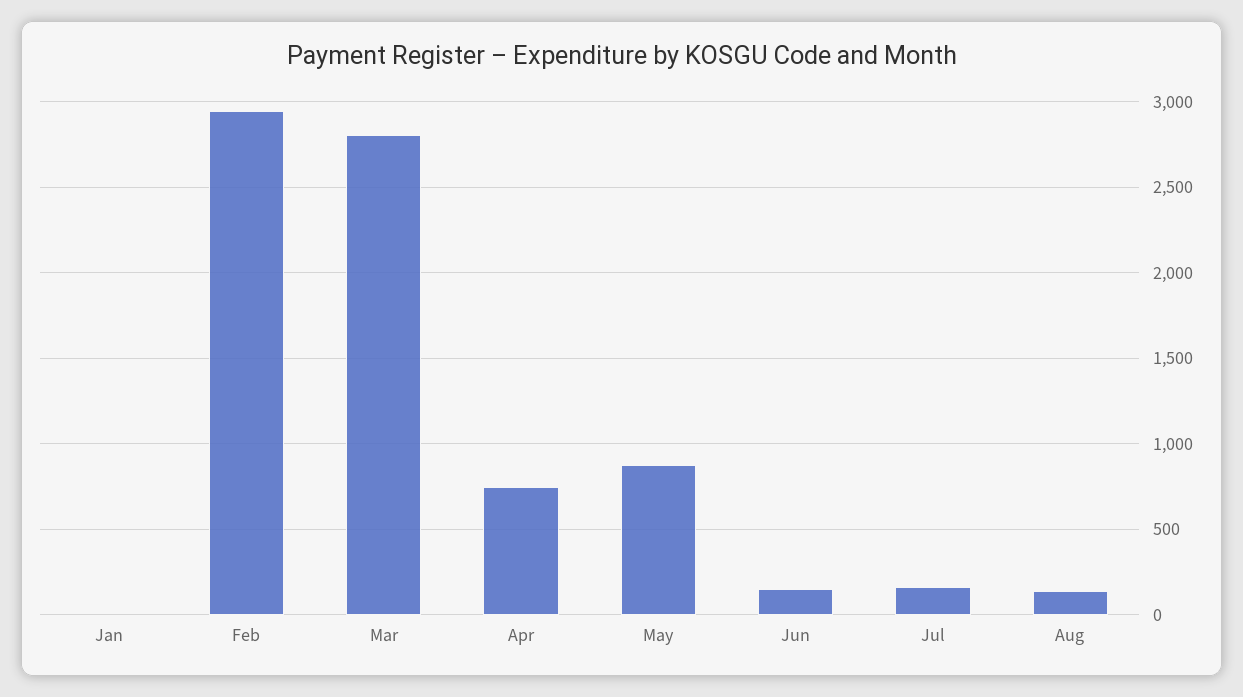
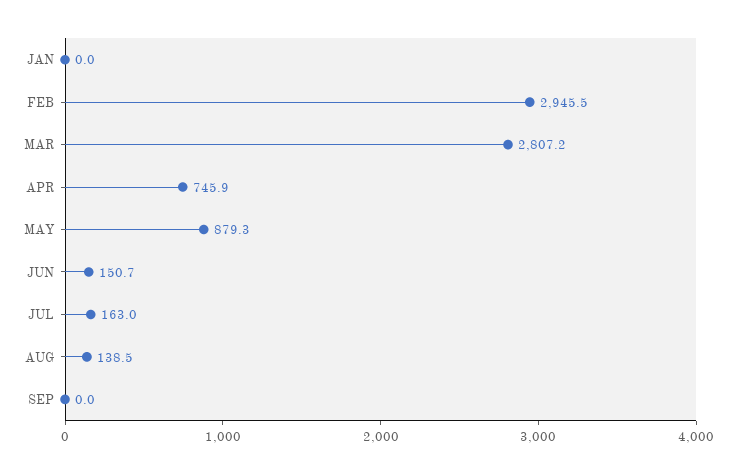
SEP: none -> 0

